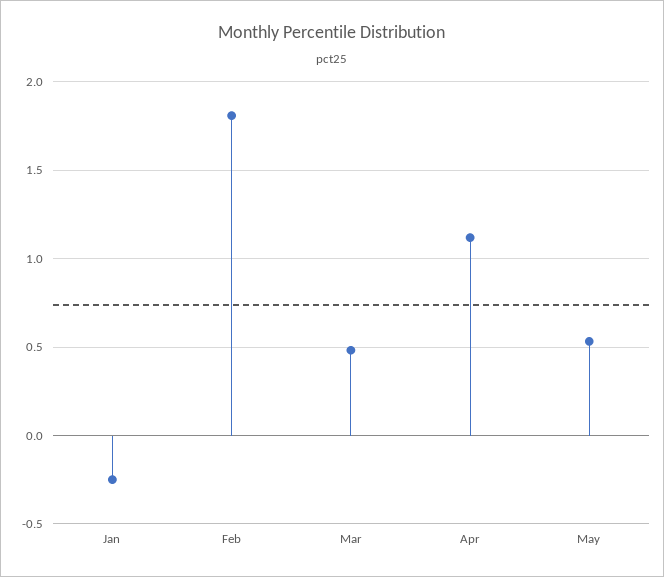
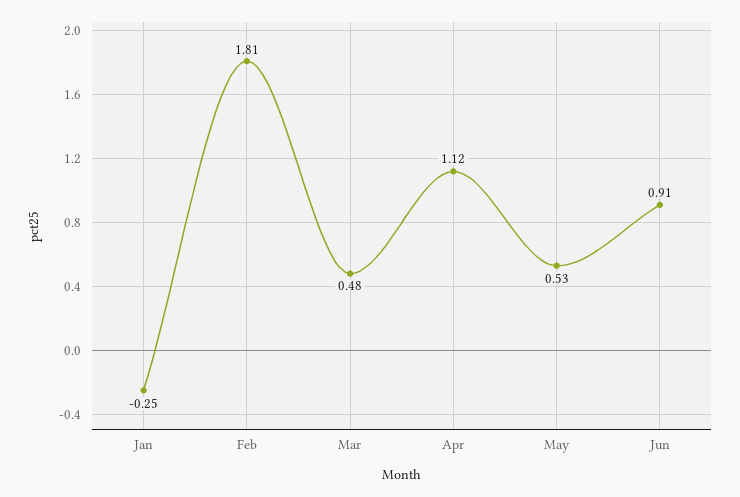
Jun: none -> 0.91

